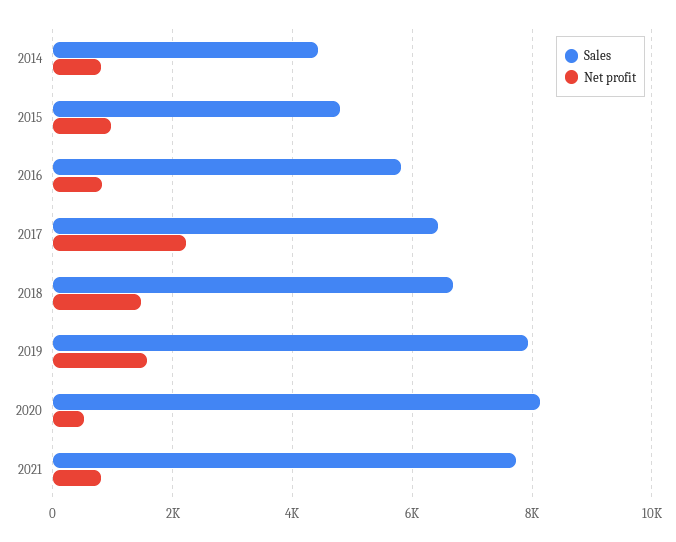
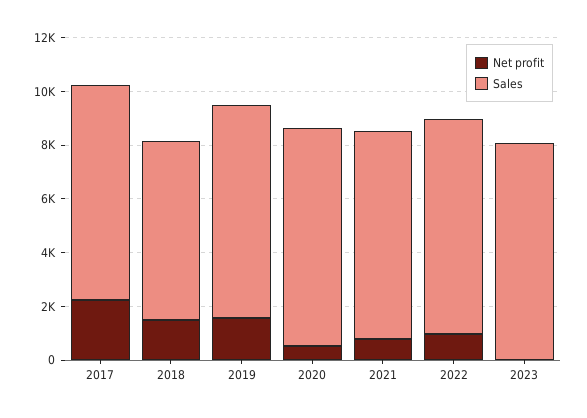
Sales, 2014: 4400 -> none
Net profit, 2014: 800 -> none
Sales, 2015: 4800 -> none
Net profit, 2015: 1000 -> none
Sales, 2016: 5800 -> none
Net profit, 2016: 800 -> none
Sales, 2017: 6400 -> 8000
Net profit, 2022: none -> 1000
Sales, 2022: none -> 8000
Net profit, 2023: none -> 0
Sales, 2023: none -> 8000

